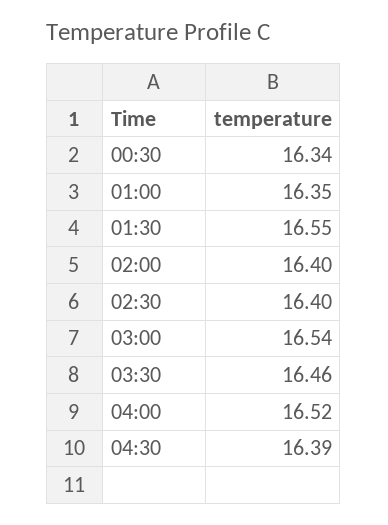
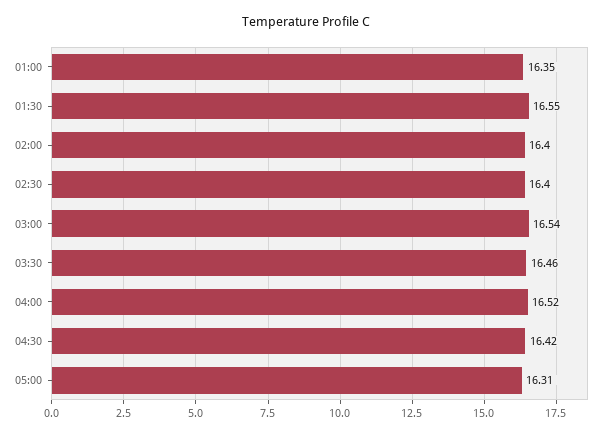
00:30: 16.34 -> none
04:30: 16.39 -> 16.42
05:00: none -> 16.31

